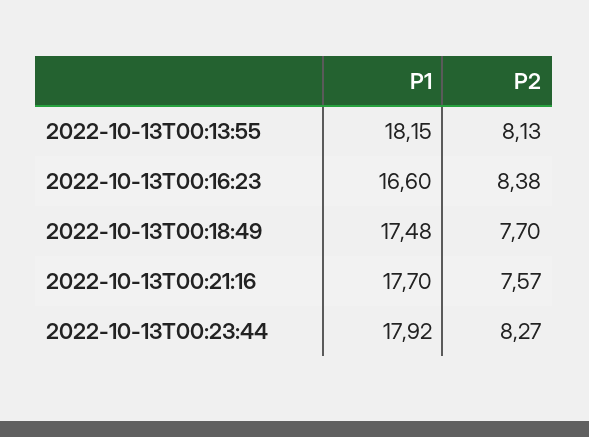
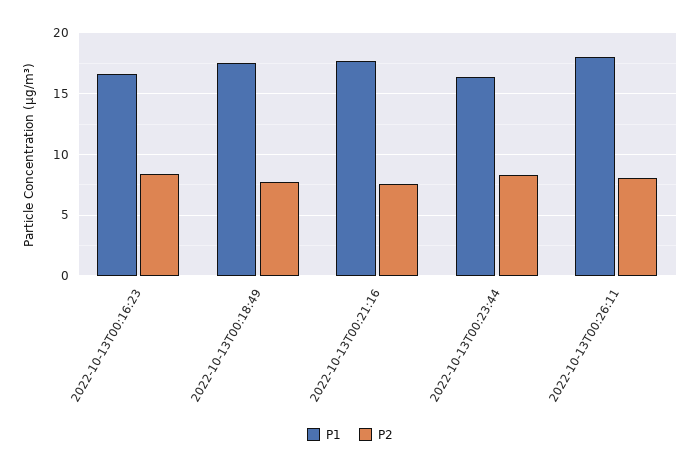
P1, 2022-10-13T00:13:55: 18.15 -> none
P2, 2022-10-13T00:13:55: 8.13 -> none
P1, 2022-10-13T00:23:44: 17.92 -> 16.5
P1, 2022-10-13T00:26:11: none -> 18
P2, 2022-10-13T00:26:11: none -> 8

